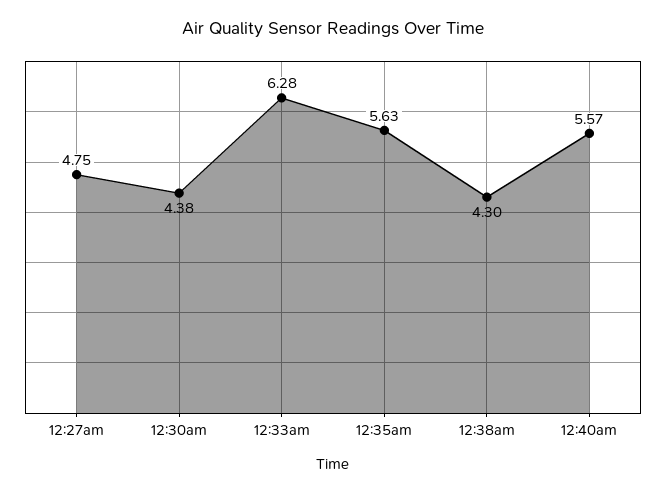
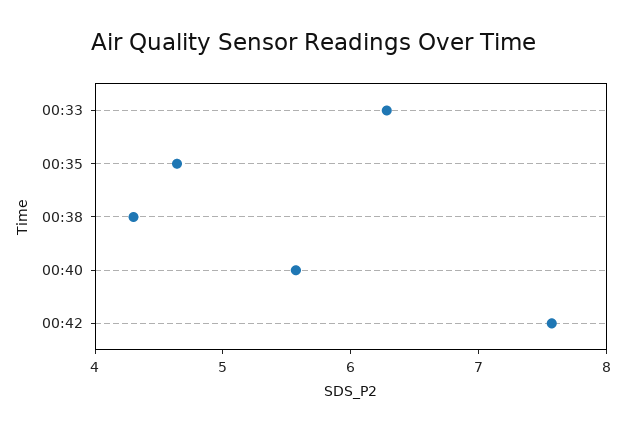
12:27am: 4.75 -> none
12:30am: 4.38 -> none
12:35am: 5.63 -> 4.6
00:42: none -> 7.6

